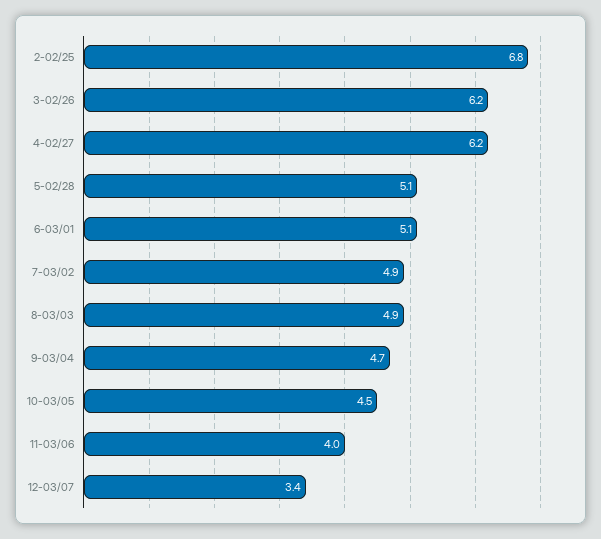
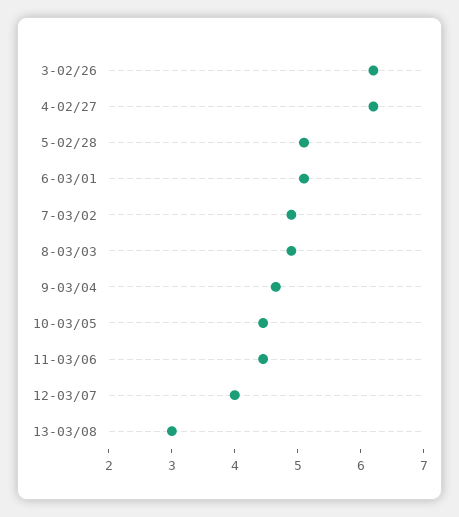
2-02/25: 6.8 -> none
11-03/06: 4 -> 4.4
12-03/07: 3.4 -> 4
13-03/08: none -> 3

